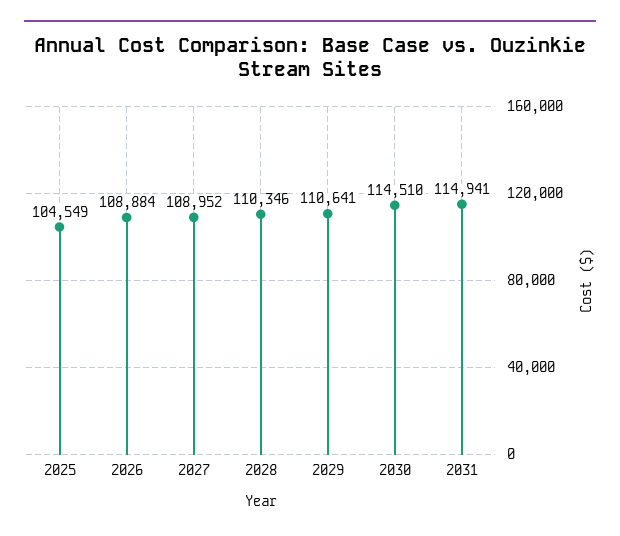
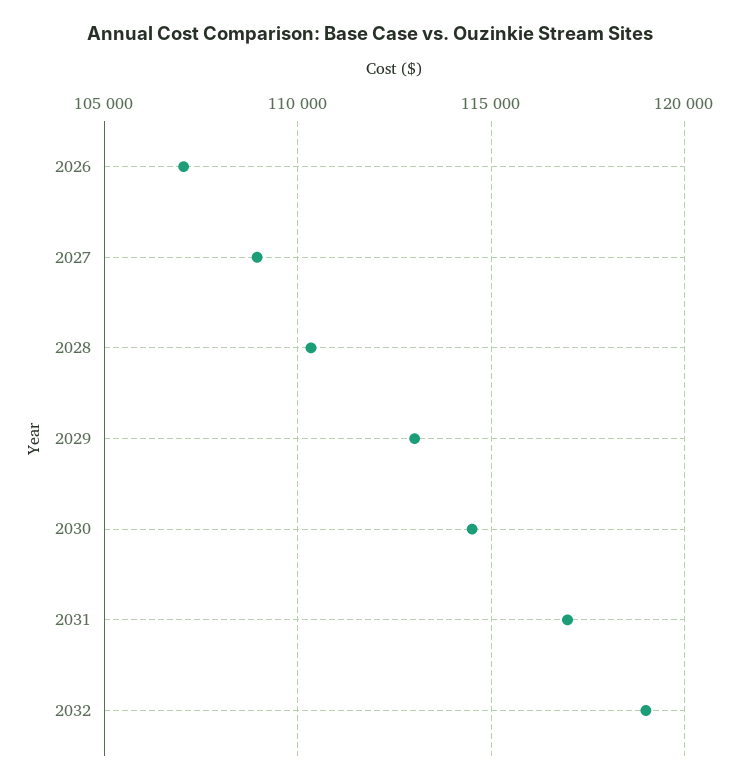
2025: 104549 -> none
2026: 108884 -> 107000
2029: 110641 -> 113000
2031: 114941 -> 117000
2032: none -> 119000

